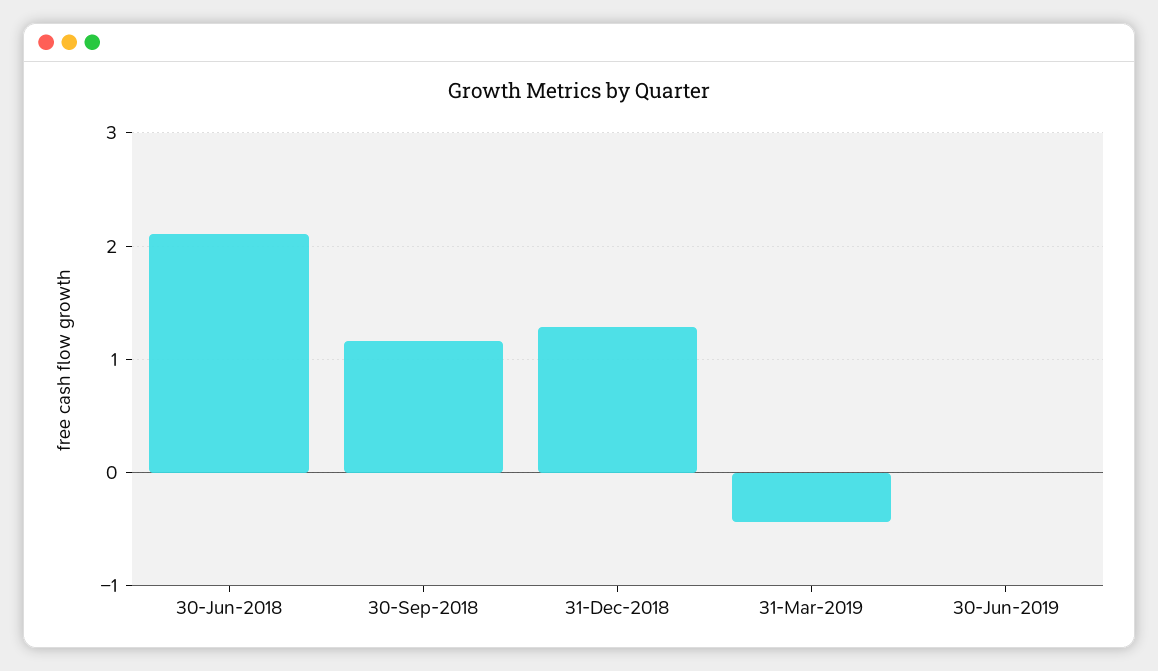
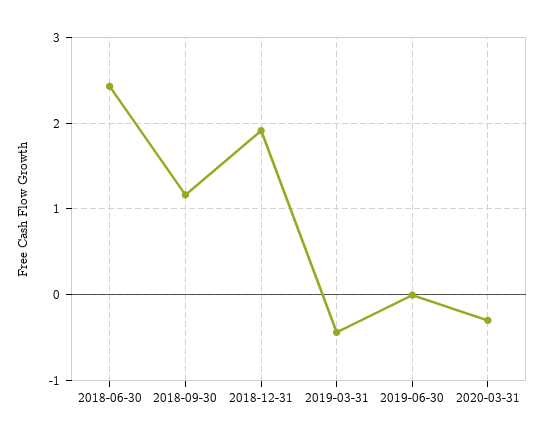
30-Jun-2018: 2.1 -> 2.4
31-Dec-2018: 1.3 -> 1.9
2020-03-31: none -> -0.3

